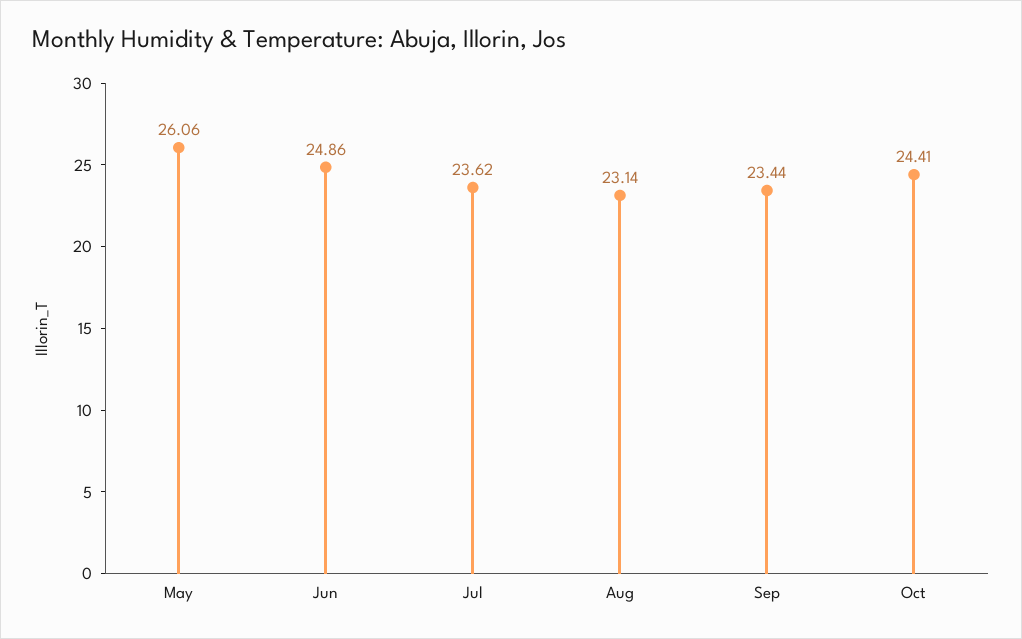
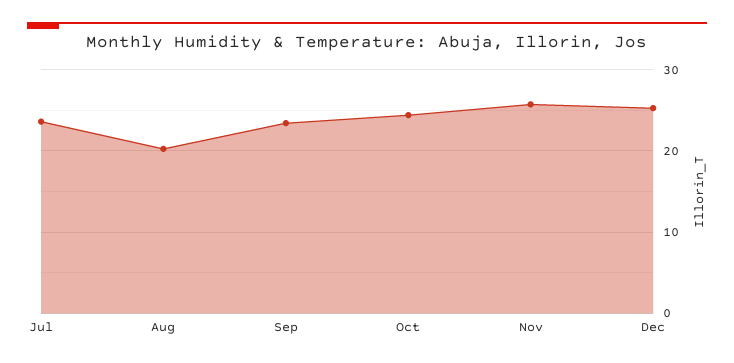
May: 26.06 -> none
Jun: 24.86 -> none
Aug: 23.14 -> 20
Nov: none -> 26
Dec: none -> 25

